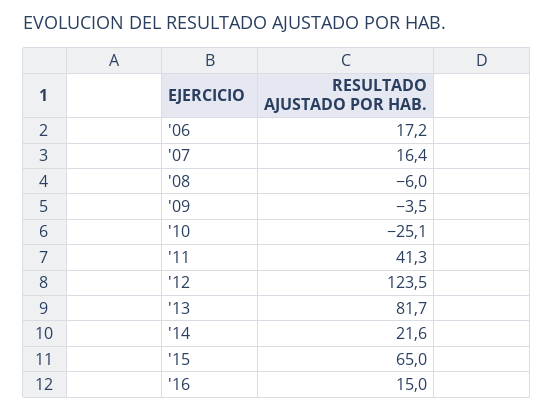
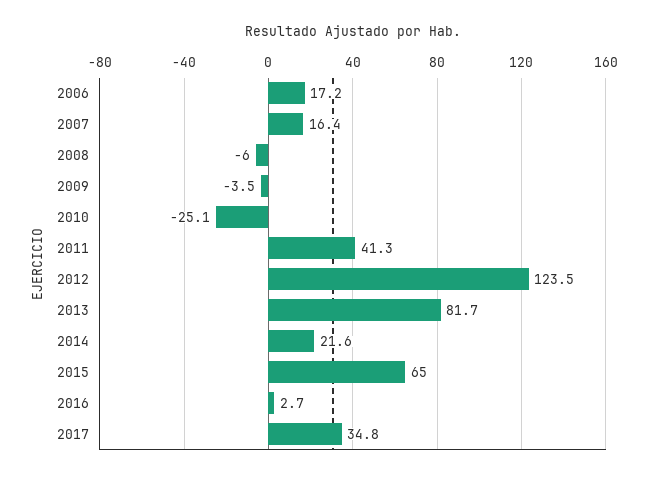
'16: 15 -> 2.7
2017: none -> 34.8

